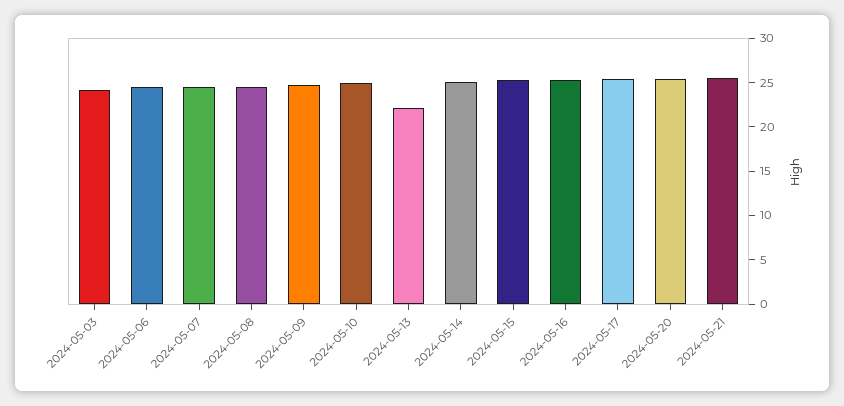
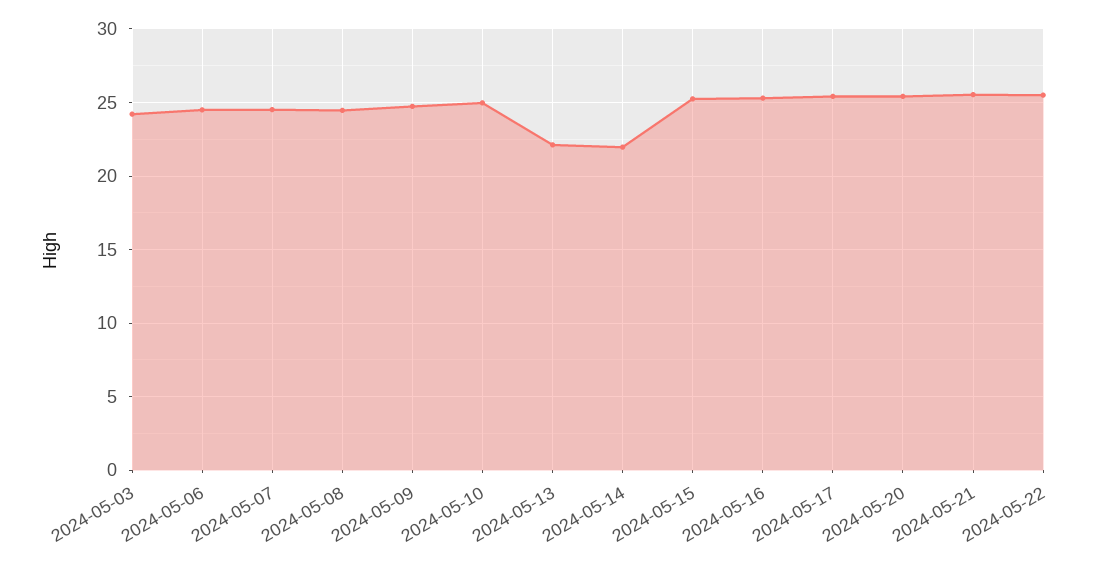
2024-05-14: 25 -> 22
2024-05-22: none -> 25.5

